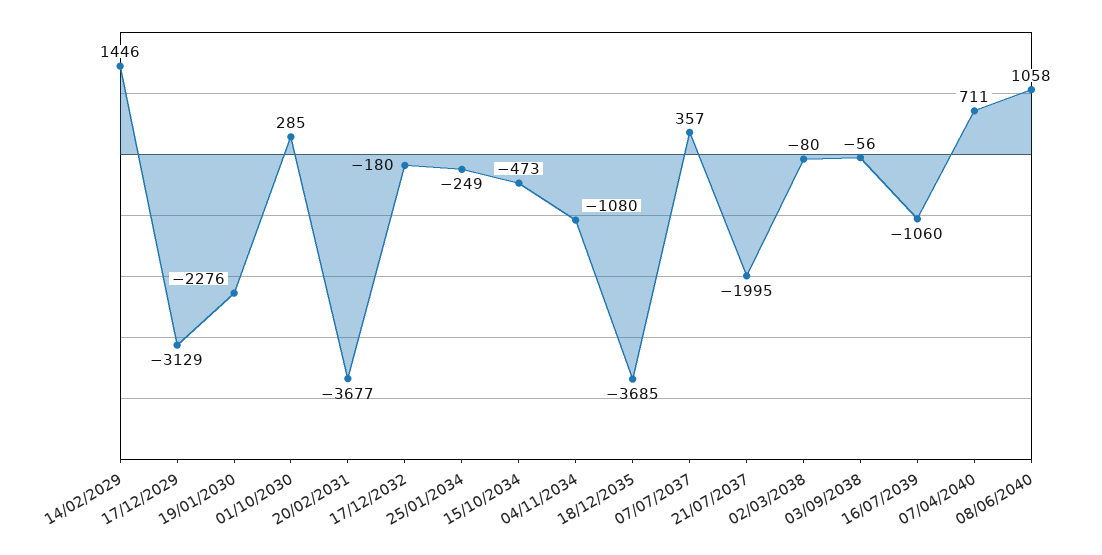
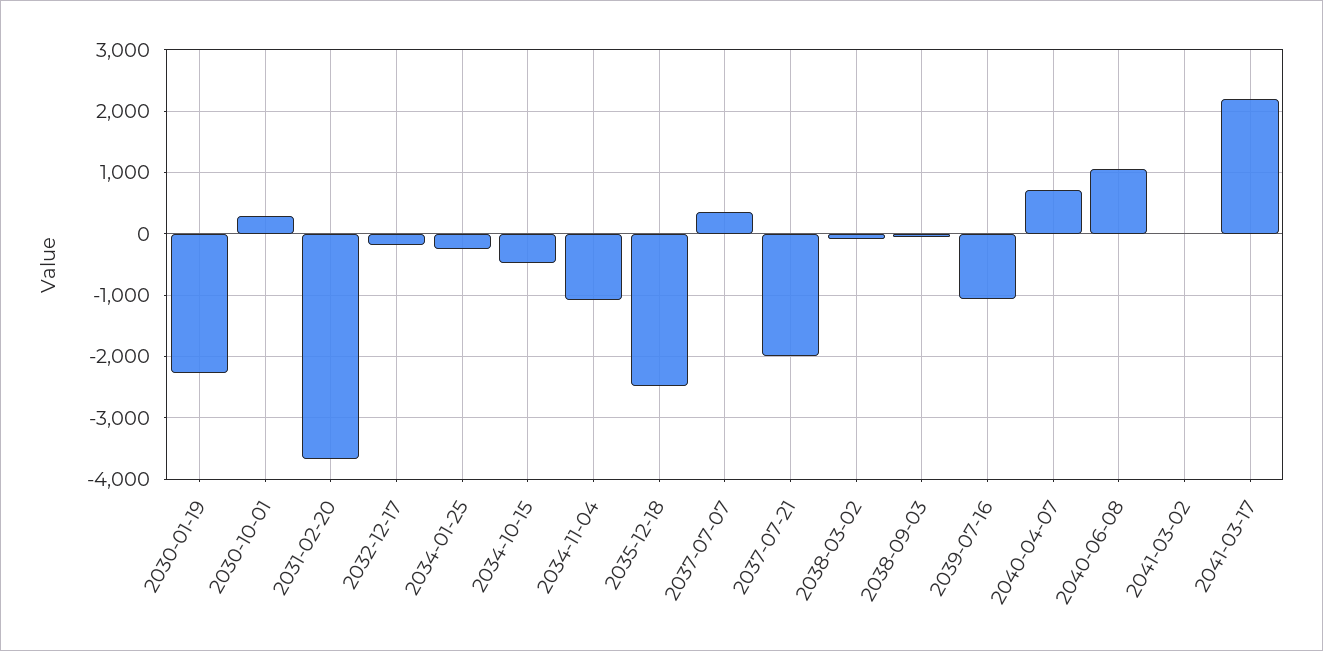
14/02/2029: 1446 -> none
17/12/2029: -3129 -> none
18/12/2035: -3685 -> -2500
2041-03-02: none -> 0
2041-03-17: none -> 2200

